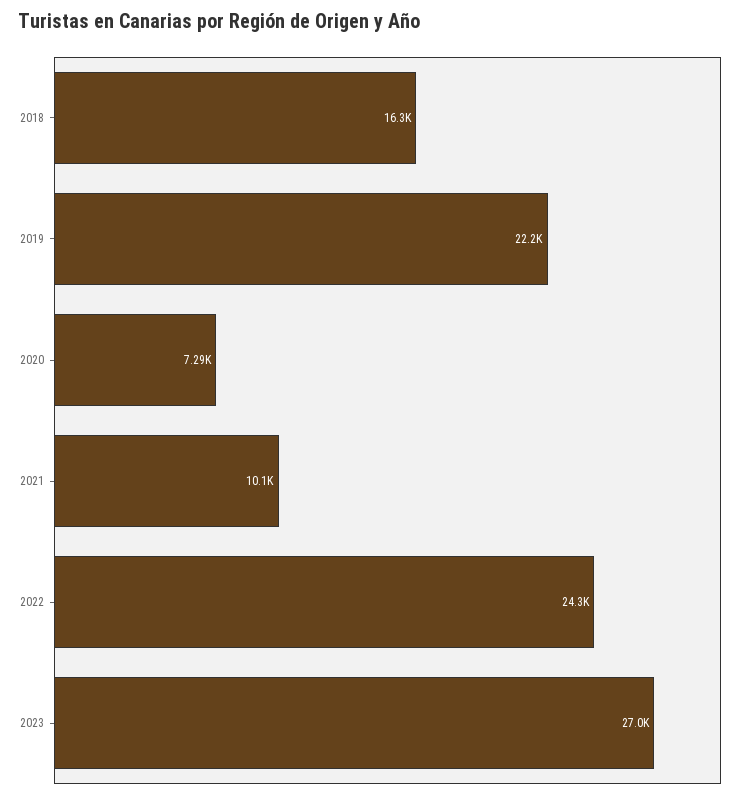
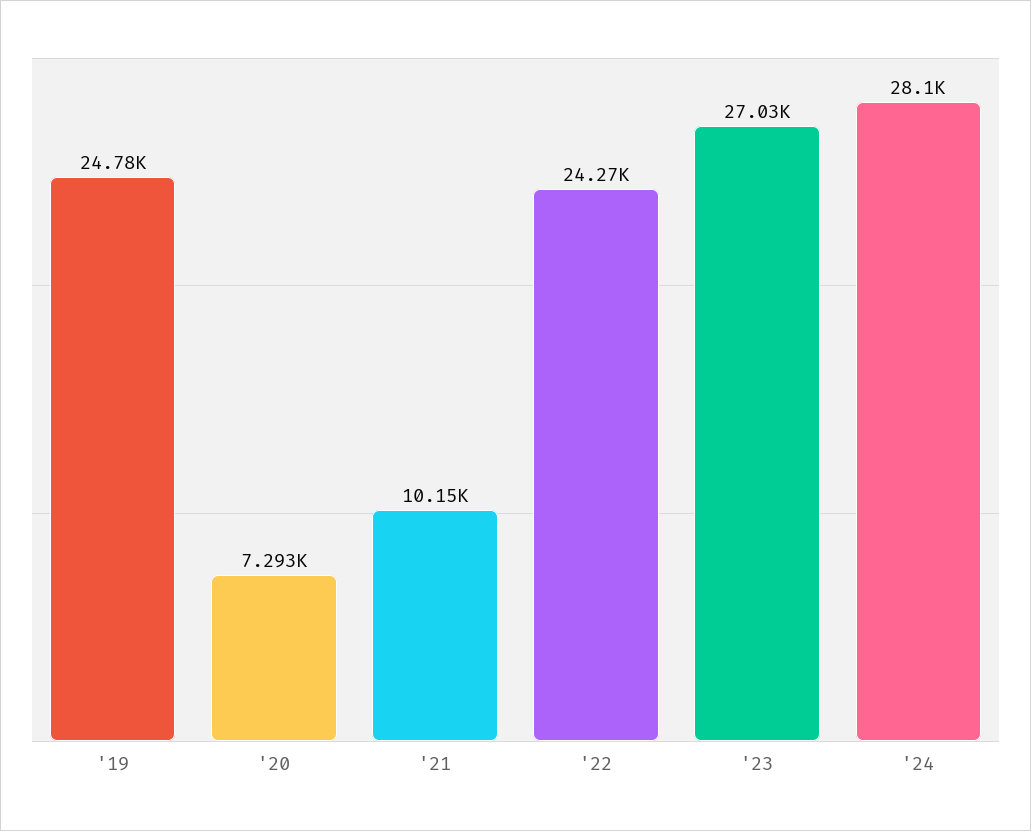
2018: 16300 -> none
2019: 22200 -> 24780
'24: none -> 28100

